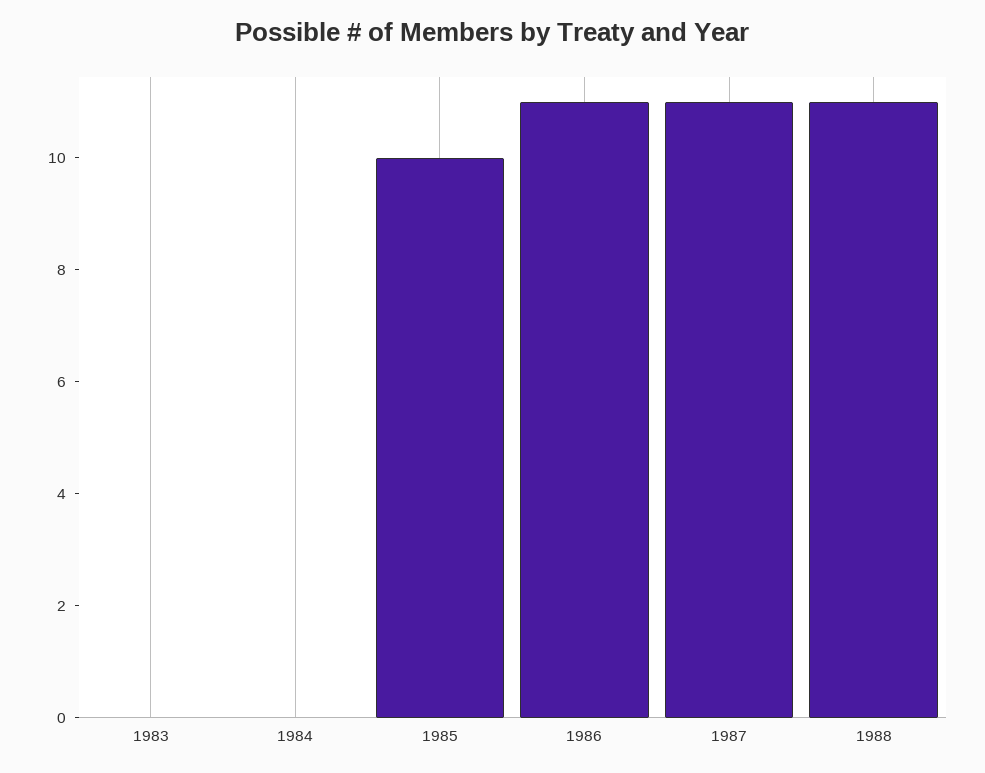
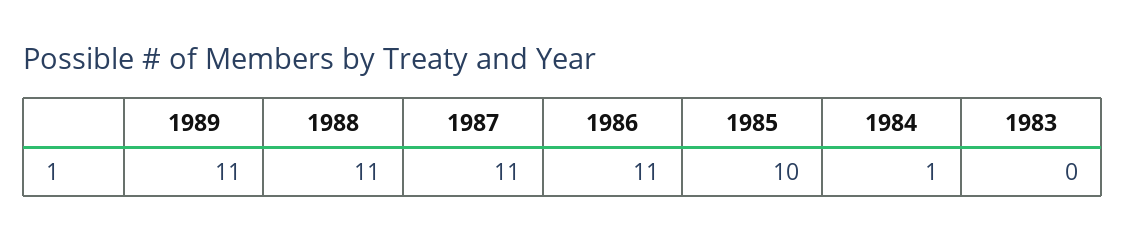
1984: 0 -> 1
1989: none -> 11

